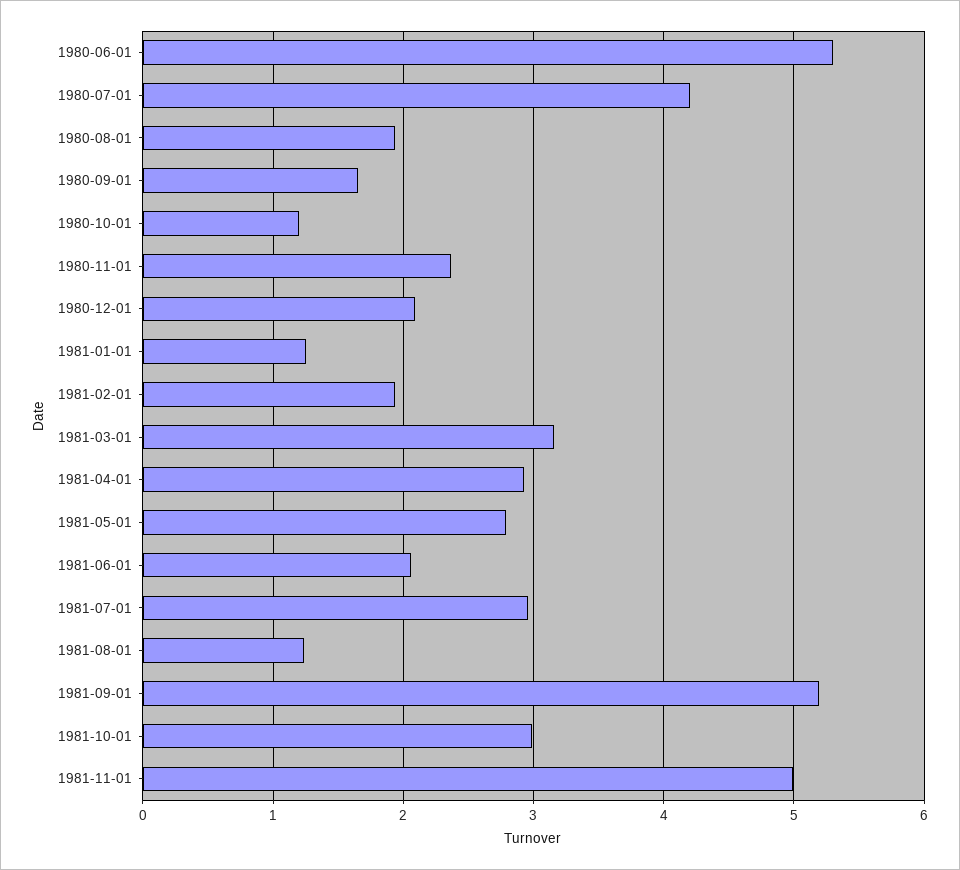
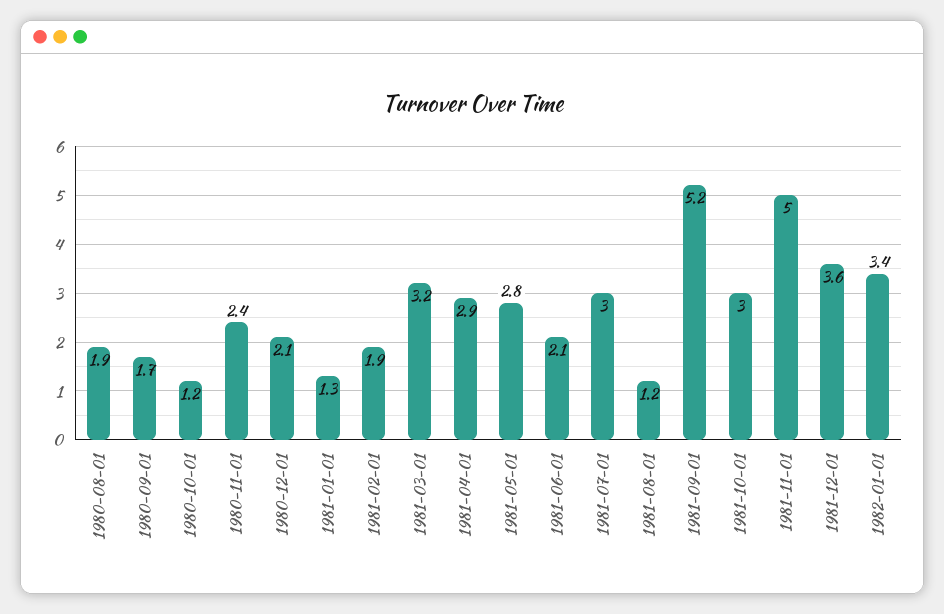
1980-06-01: 5.3 -> none
1980-07-01: 4.2 -> none
1981-12-01: none -> 3.6
1982-01-01: none -> 3.4

